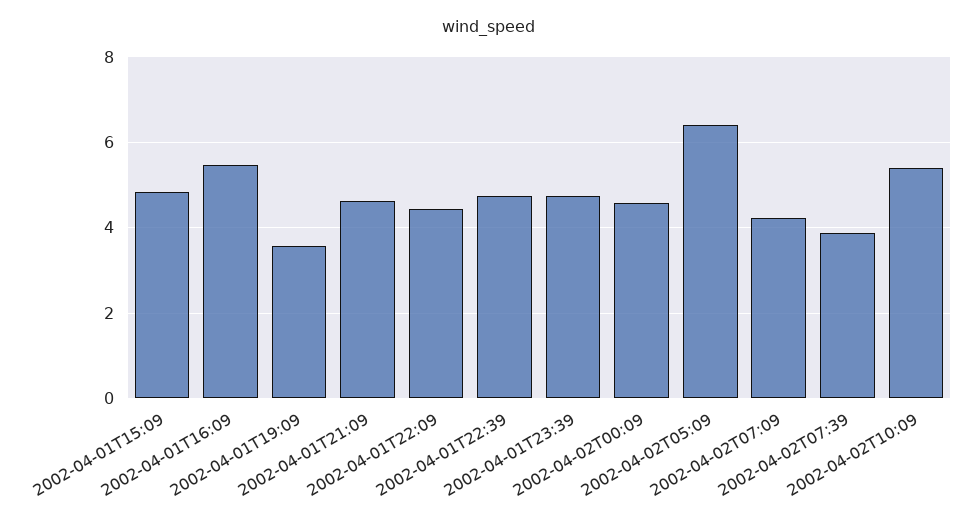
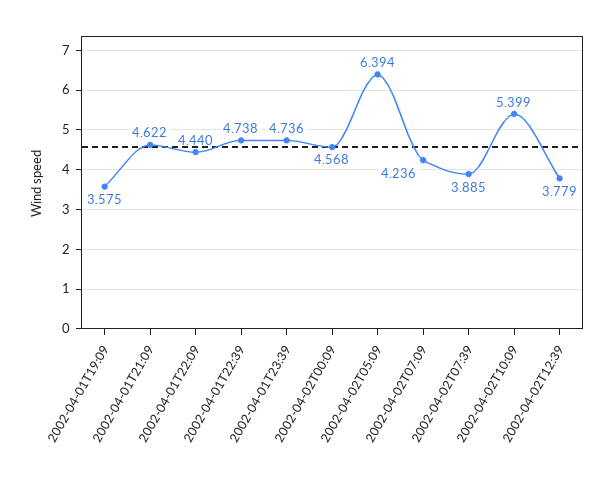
2002-04-01T15:09: 4.8 -> none
2002-04-01T16:09: 5.4 -> none
2002-04-02T12:39: none -> 3.779

